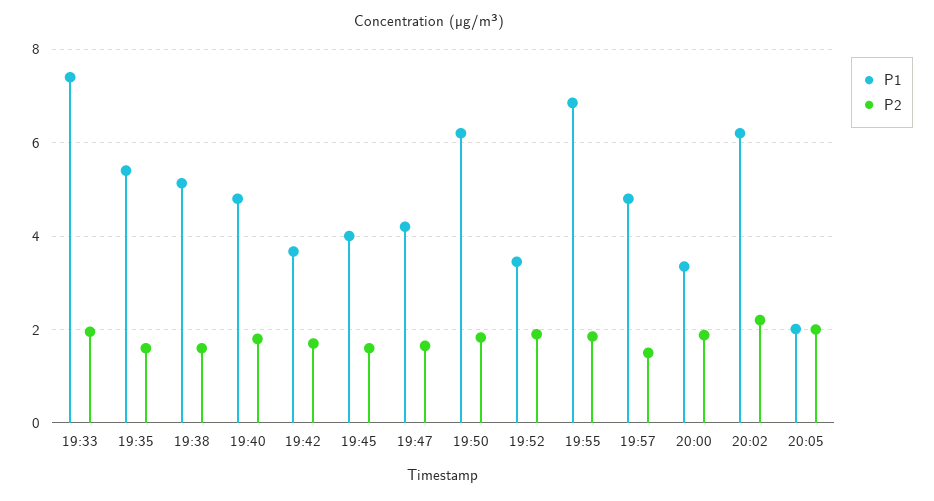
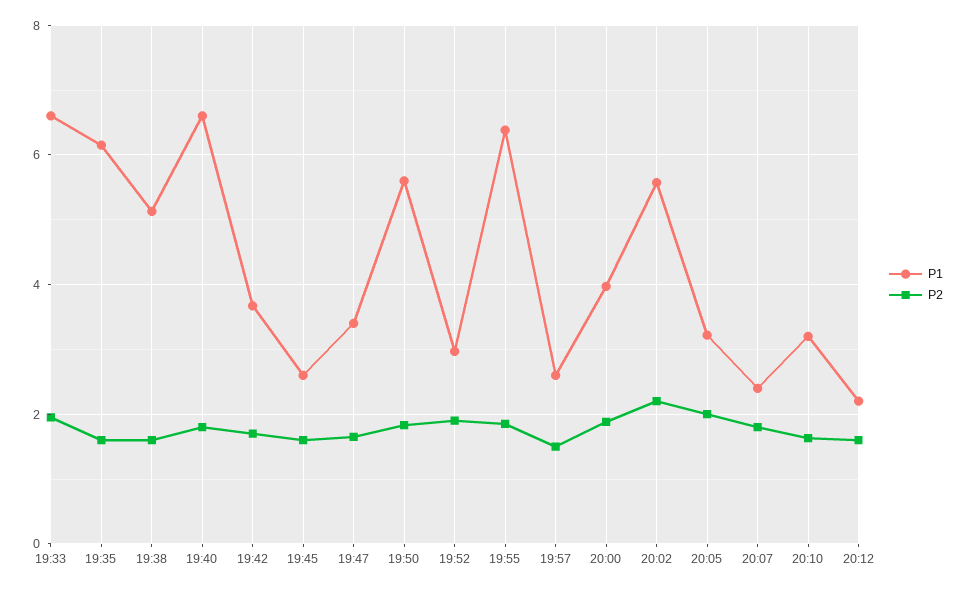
P1, 19:33: 7.4 -> 6.6
P1, 19:35: 5.4 -> 6.2
P1, 19:40: 4.8 -> 6.6
P1, 19:45: 4 -> 2.6
P1, 19:47: 4.2 -> 3.4
P1, 19:50: 6.2 -> 5.6
P1, 19:52: 3.4 -> 3
P1, 19:55: 6.8 -> 6.4
P1, 19:57: 4.8 -> 2.6
P1, 20:00: 3.4 -> 4
P1, 20:02: 6.2 -> 5.6
P1, 20:05: 2 -> 3.2
P1, 20:07: none -> 2.4
P2, 20:07: none -> 1.8
P1, 20:10: none -> 3.2
P2, 20:10: none -> 1.6
P1, 20:12: none -> 2.2
P2, 20:12: none -> 1.6

